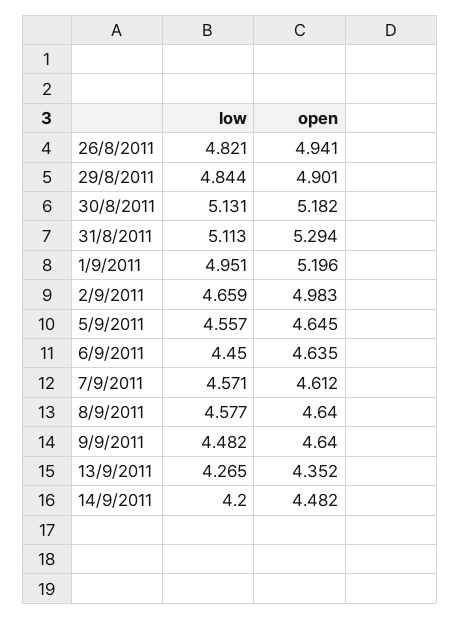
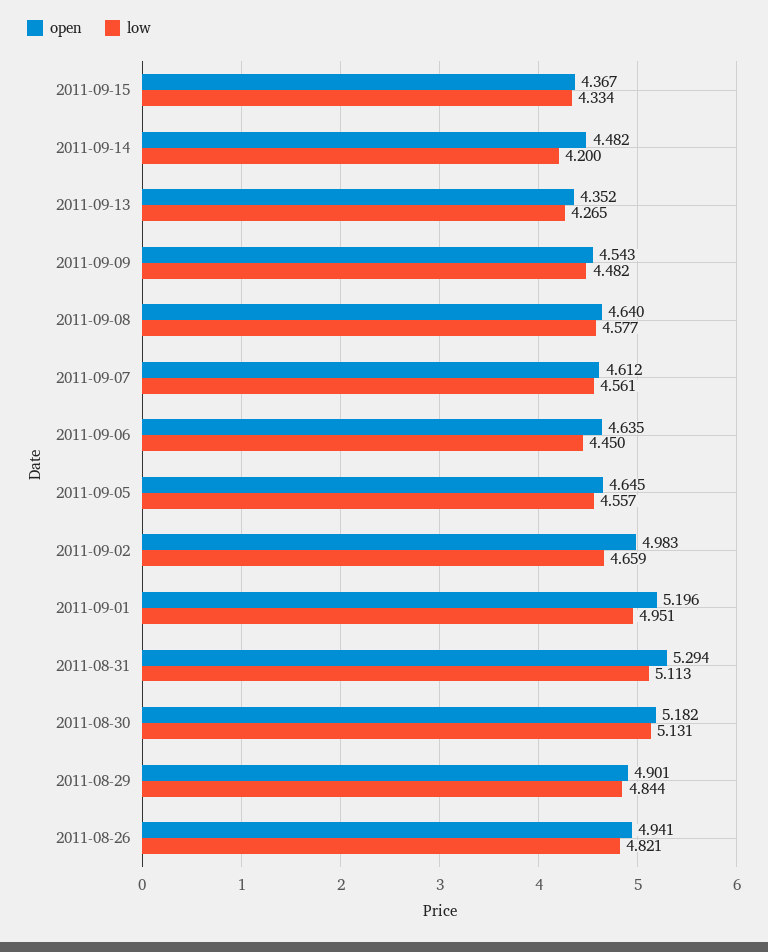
low, 7/9/2011: 4.571 -> 4.561
open, 9/9/2011: 4.64 -> 4.543
open, 2011-09-15: none -> 4.367
low, 2011-09-15: none -> 4.334

